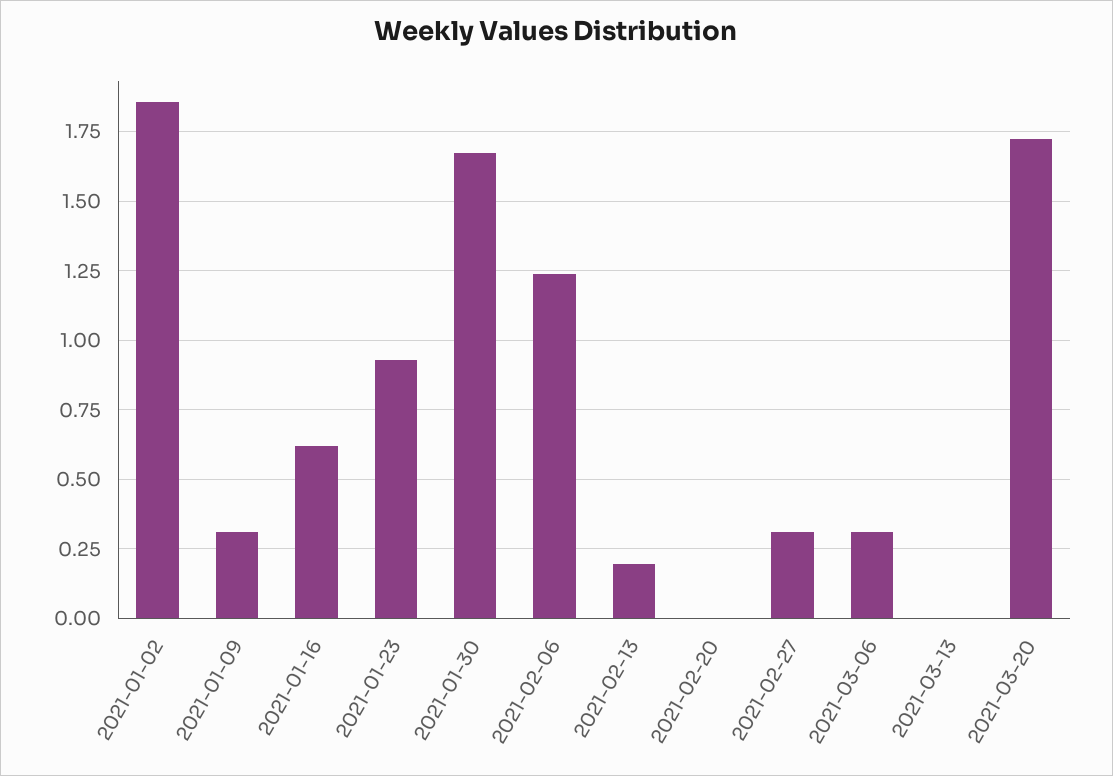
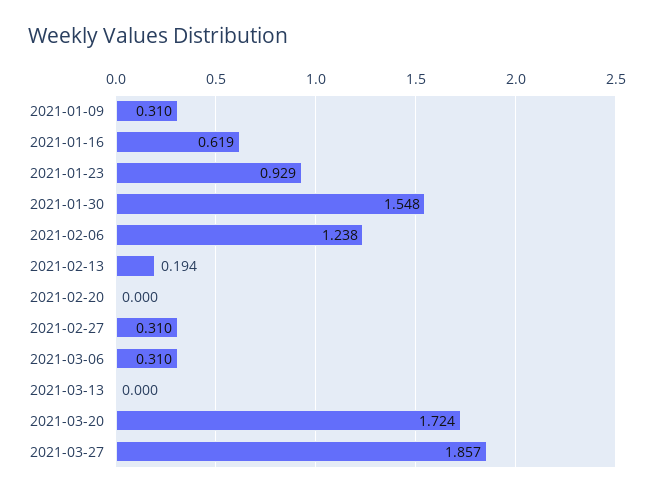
2021-01-02: 1.85 -> none
2021-01-30: 1.675 -> 1.548
2021-03-27: none -> 1.857

